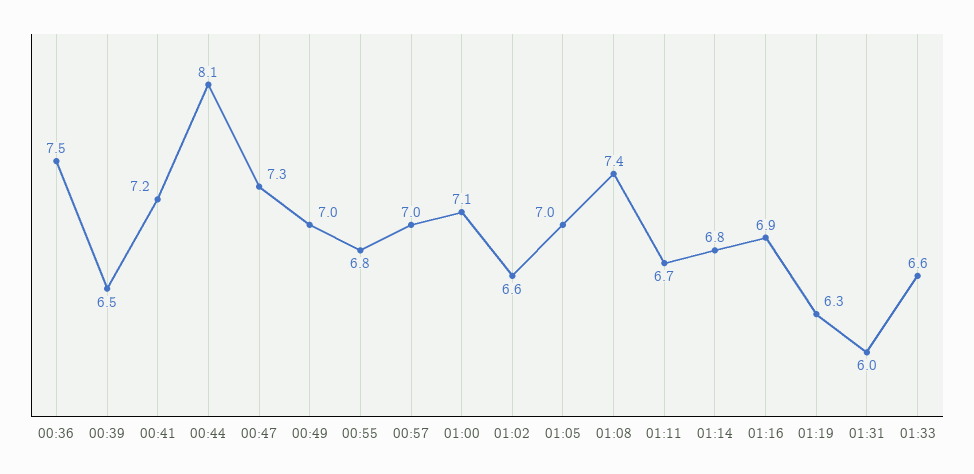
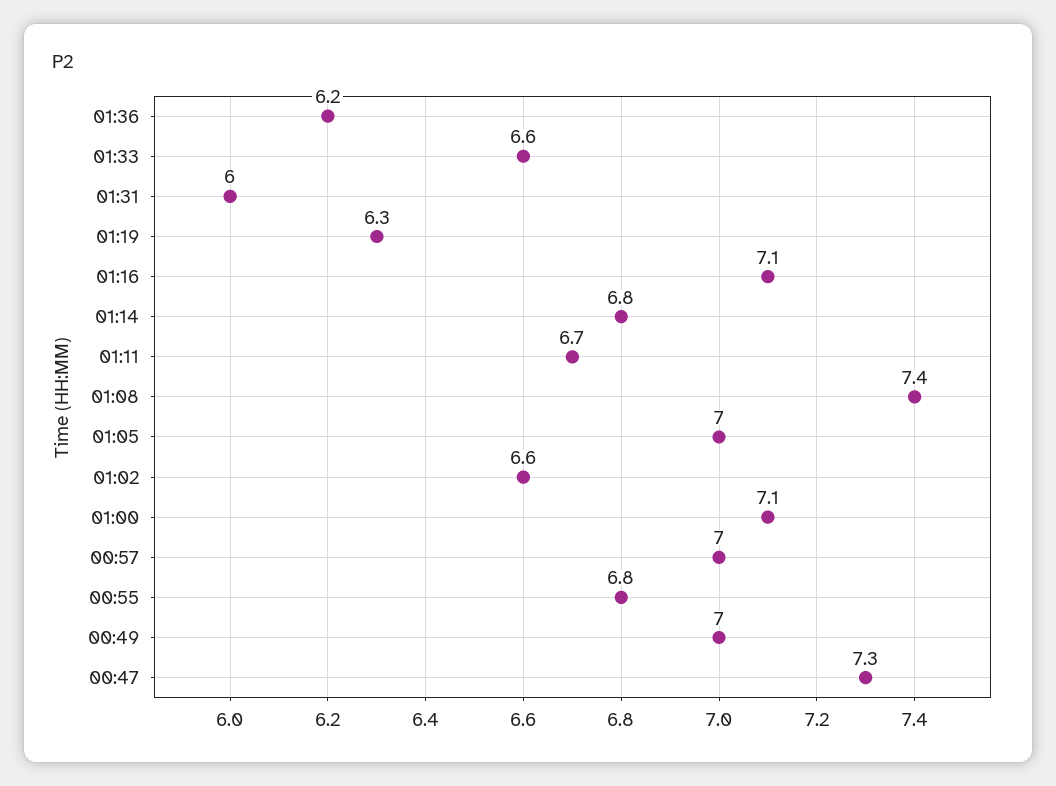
00:36: 7.5 -> none
00:39: 6.5 -> none
00:41: 7.2 -> none
00:44: 8.1 -> none
01:16: 6.9 -> 7.1
01:36: none -> 6.2

